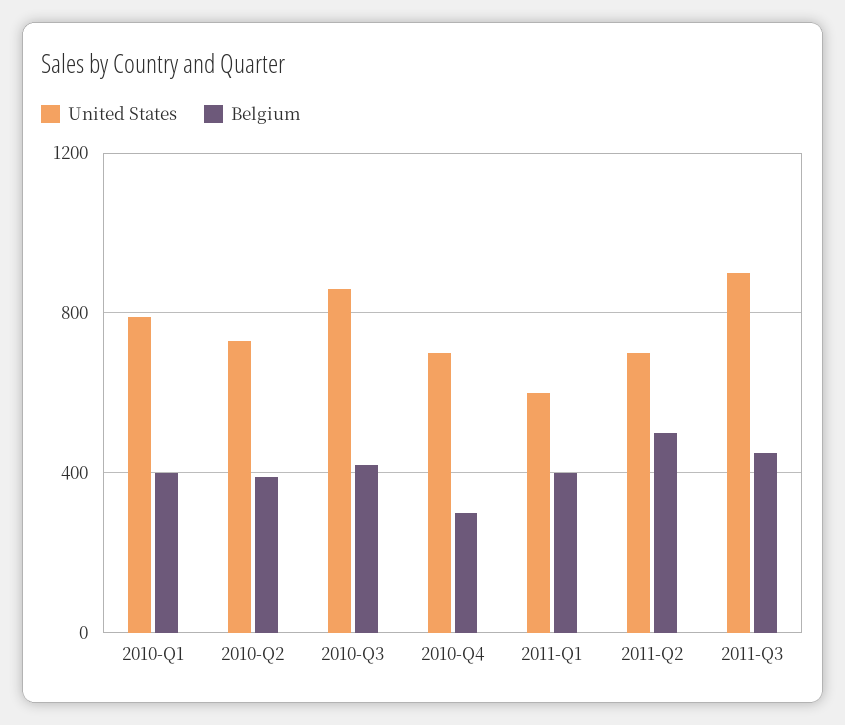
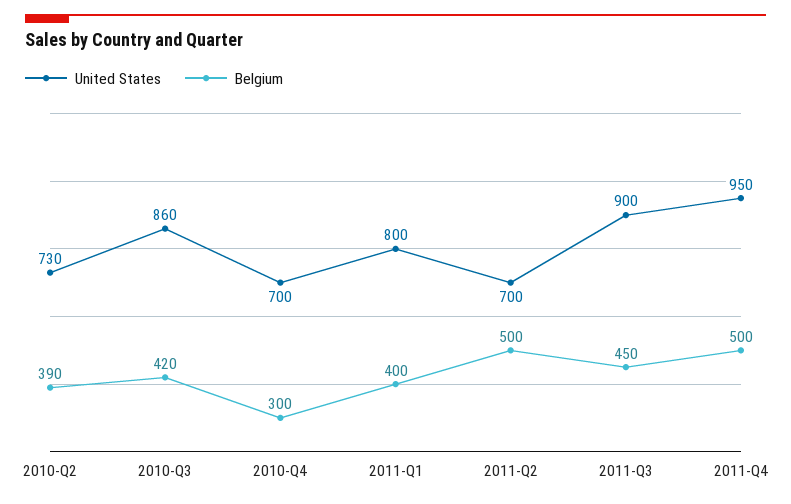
United States, 2010-Q1: 800 -> none
Belgium, 2010-Q1: 400 -> none
United States, 2011-Q1: 600 -> 800
United States, 2011-Q4: none -> 950
Belgium, 2011-Q4: none -> 500

